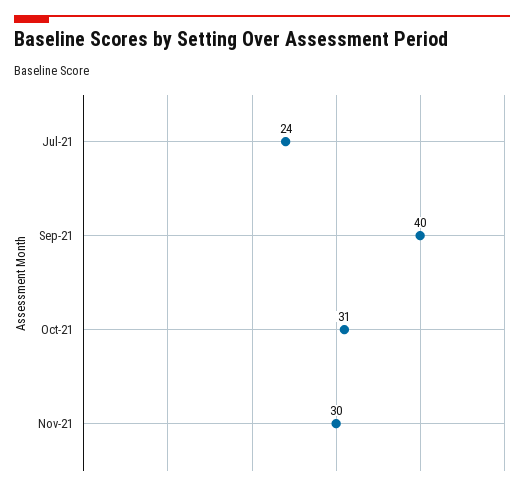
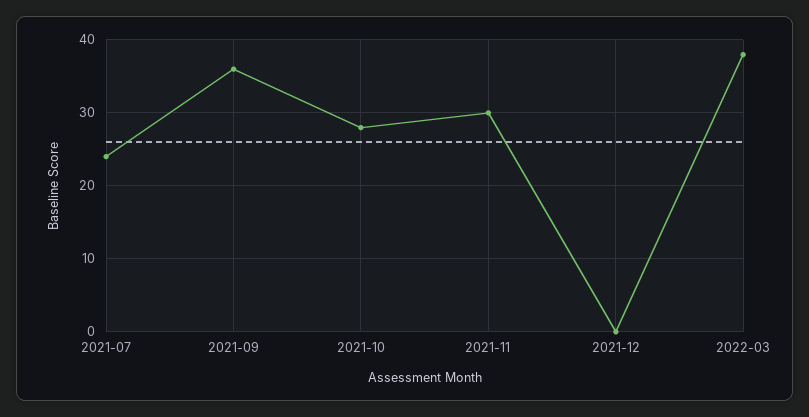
Sep-21: 40 -> 36
Oct-21: 31 -> 28
2021-12: none -> 0
2022-03: none -> 38

